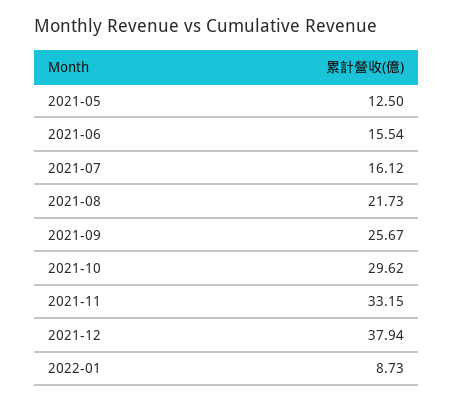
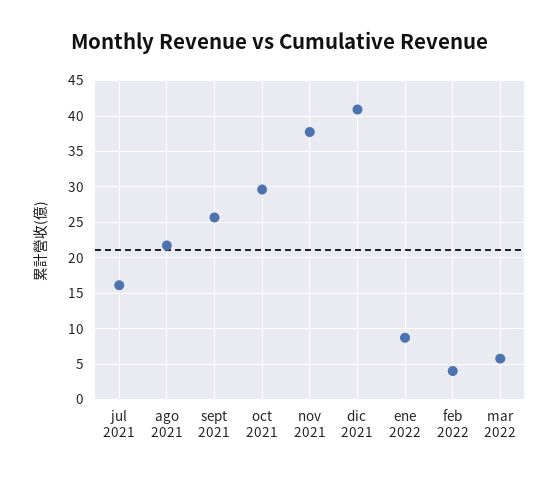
2021-05: 12.5 -> none
2021-06: 15.54 -> none
2021-11: 33.15 -> 38
2021-12: 37.94 -> 41
feb 2022: none -> 4
mar 2022: none -> 6

